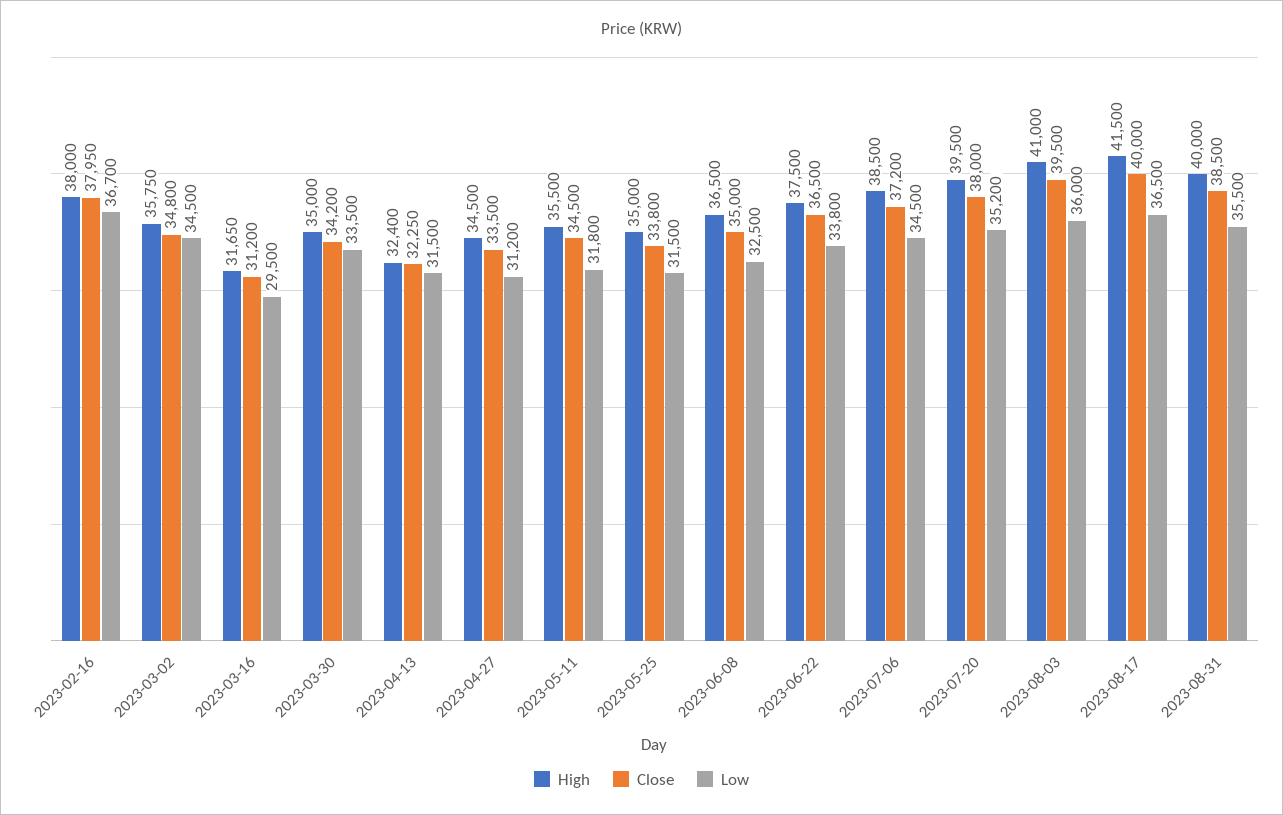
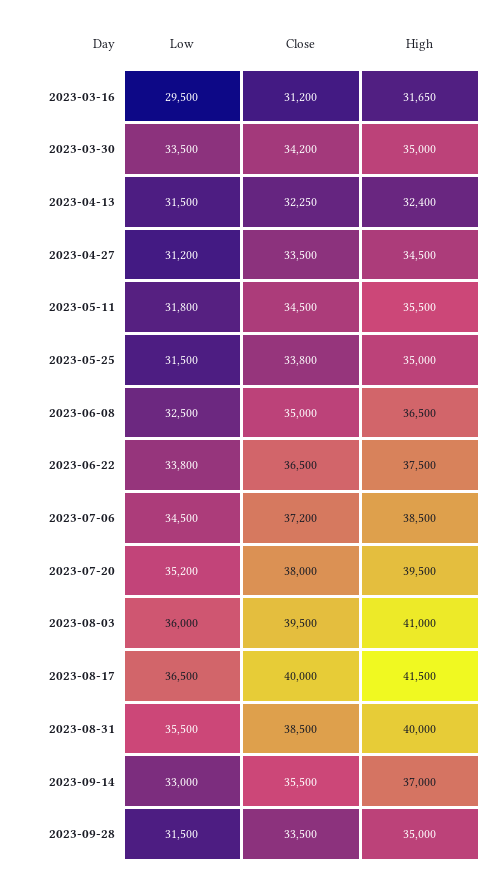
High, 2023-02-16: 38000 -> none
Close, 2023-02-16: 37950 -> none
Low, 2023-02-16: 36700 -> none
High, 2023-03-02: 35750 -> none
Close, 2023-03-02: 34800 -> none
Low, 2023-03-02: 34500 -> none
Low, 2023-09-14: none -> 33000
Close, 2023-09-14: none -> 35500
High, 2023-09-14: none -> 37000
Low, 2023-09-28: none -> 31500
Close, 2023-09-28: none -> 33500
High, 2023-09-28: none -> 35000

